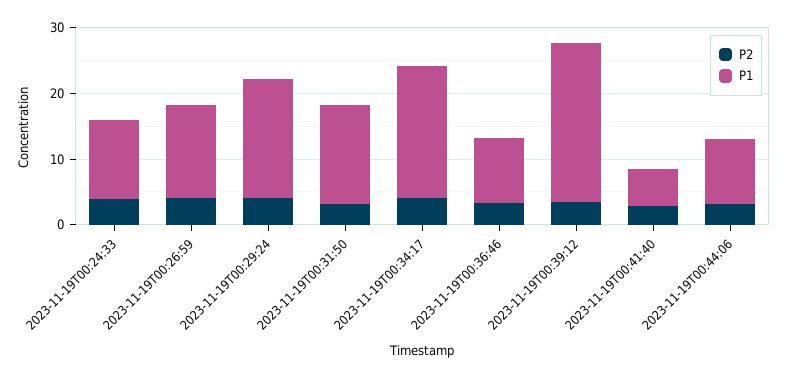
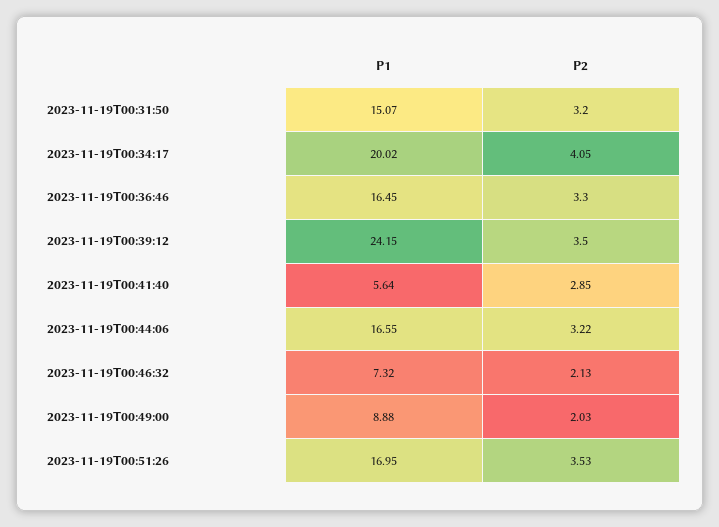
P2, 2023-11-19T00:24:33: 4 -> none
P1, 2023-11-19T00:24:33: 12 -> none
P2, 2023-11-19T00:26:59: 4 -> none
P1, 2023-11-19T00:26:59: 14 -> none
P2, 2023-11-19T00:29:24: 4 -> none
P1, 2023-11-19T00:29:24: 18 -> none
P1, 2023-11-19T00:36:46: 10 -> 16.45
P1, 2023-11-19T00:44:06: 10 -> 16.55
P1, 2023-11-19T00:46:32: none -> 7.32
P2, 2023-11-19T00:46:32: none -> 2.13
P1, 2023-11-19T00:49:00: none -> 8.88
P2, 2023-11-19T00:49:00: none -> 2.03
P1, 2023-11-19T00:51:26: none -> 16.95
P2, 2023-11-19T00:51:26: none -> 3.53

